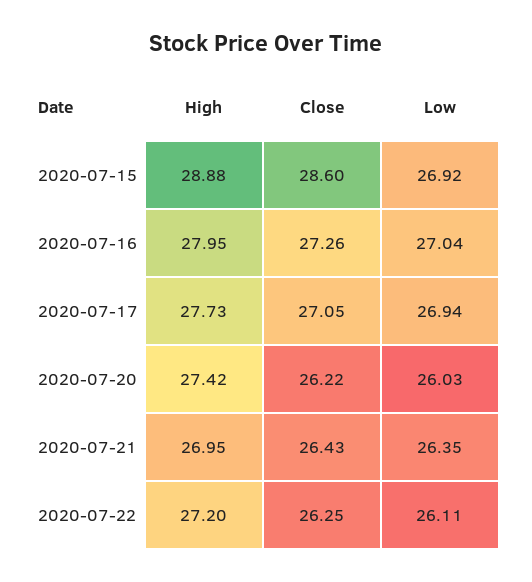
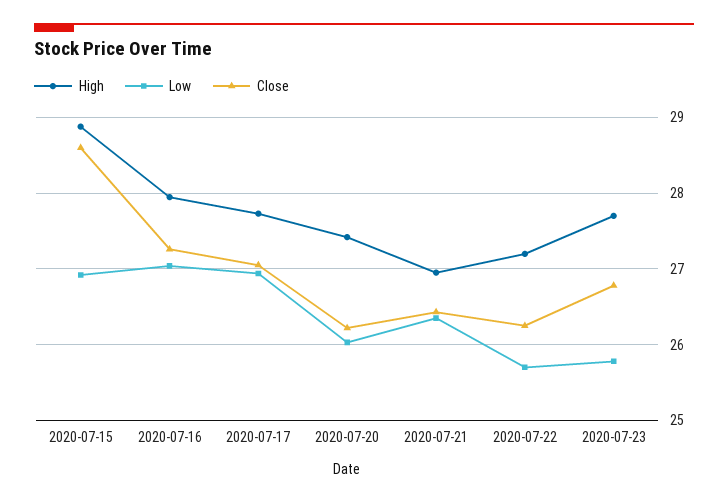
Low, 2020-07-22: 26.11 -> 25.7
High, 2020-07-23: none -> 27.7
Low, 2020-07-23: none -> 25.8
Close, 2020-07-23: none -> 26.8

